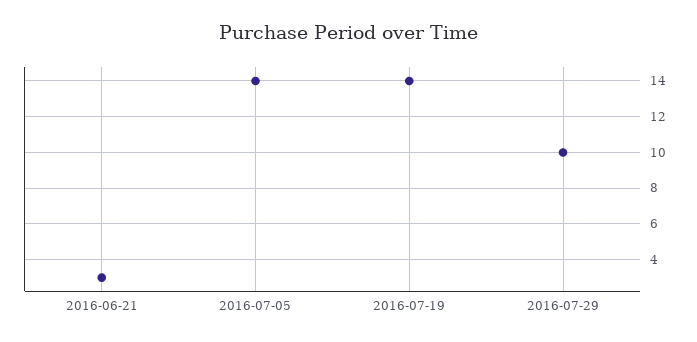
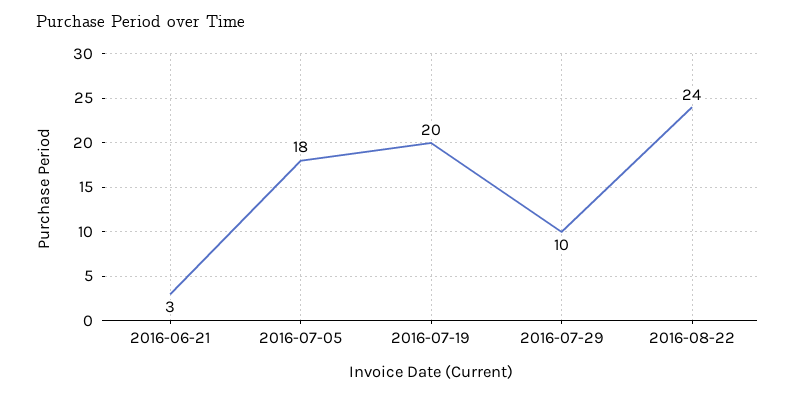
2016-07-05: 14 -> 18
2016-07-19: 14 -> 20
2016-08-22: none -> 24

